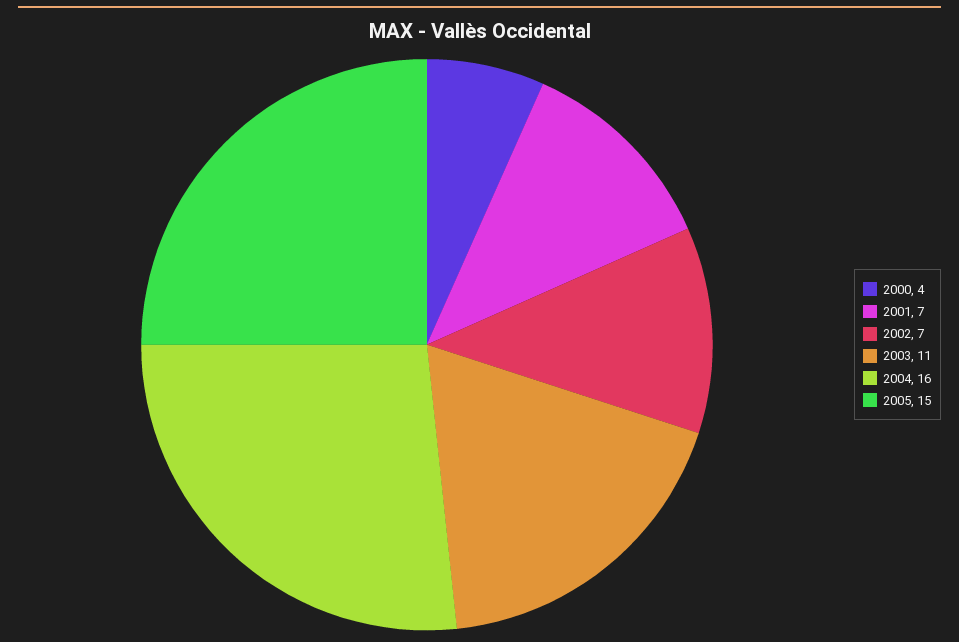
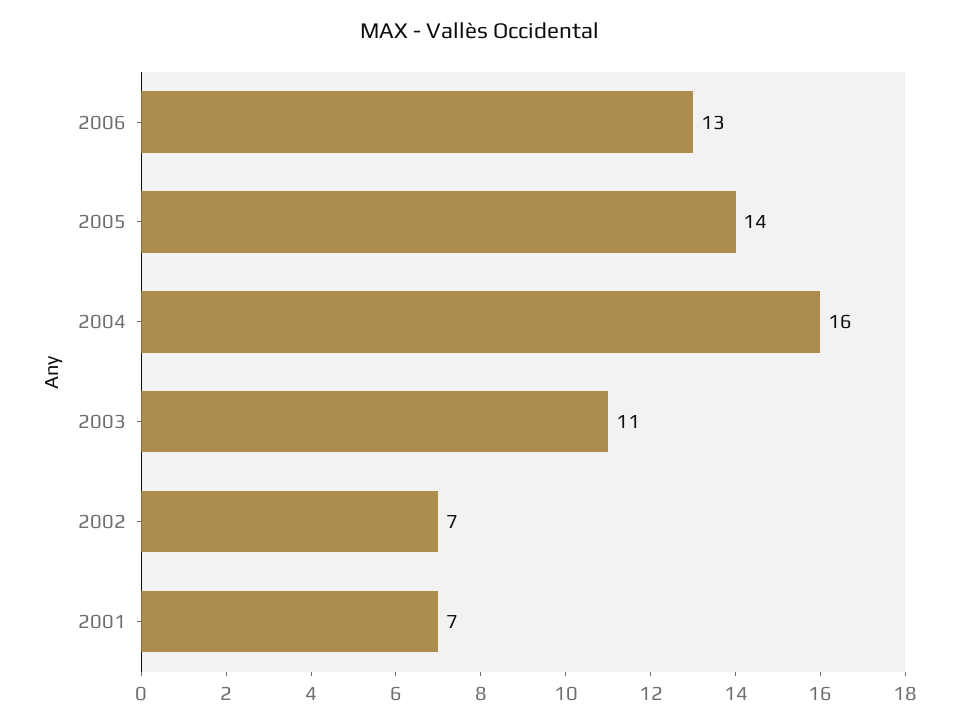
2000: 4 -> none
2005: 15 -> 14
2006: none -> 13

